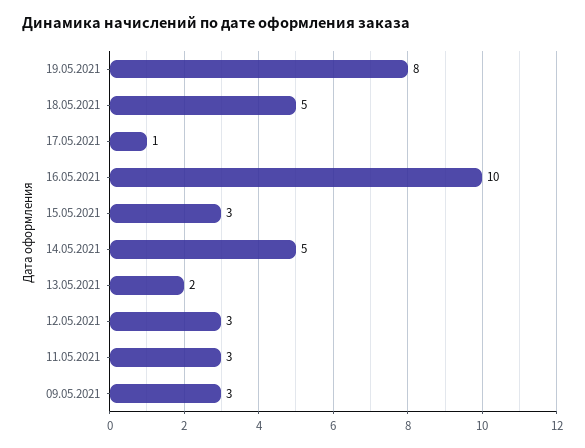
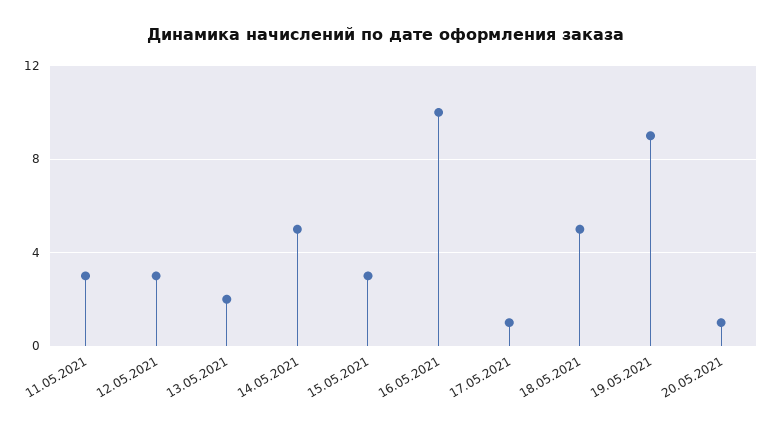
19.05.2021: 8 -> 9
09.05.2021: 3 -> none
20.05.2021: none -> 1

